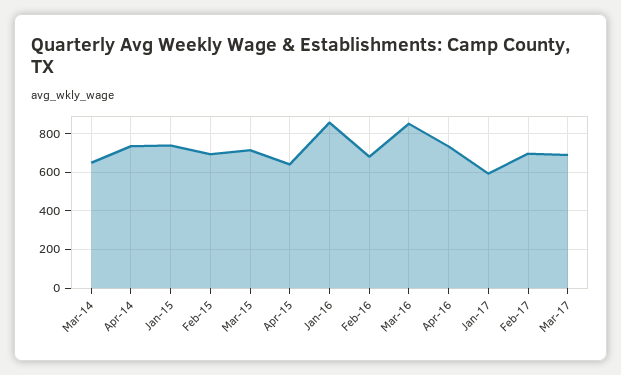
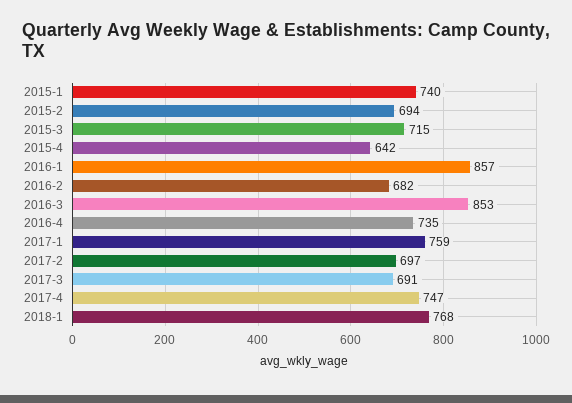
Mar-14: 650 -> none
Apr-14: 750 -> none
Jan-17: 600 -> 759
2017-4: none -> 747
2018-1: none -> 768

